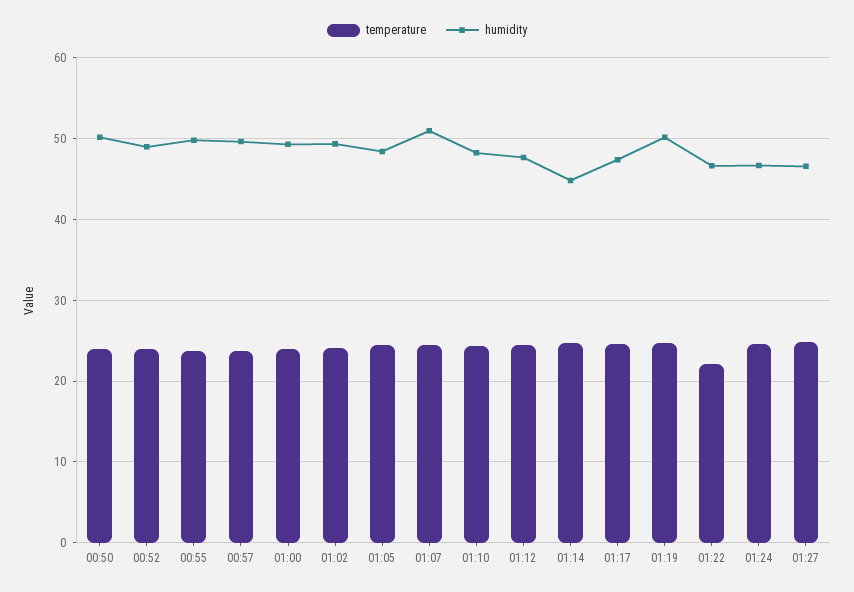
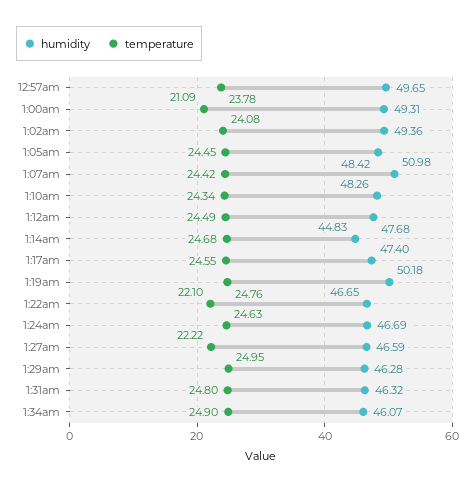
temperature, 00:50: 24 -> none
humidity, 00:50: 50 -> none
temperature, 00:52: 24 -> none
humidity, 00:52: 49 -> none
temperature, 00:55: 24 -> none
humidity, 00:55: 50 -> none
temperature, 01:00: 24 -> 21.09
temperature, 01:27: 25 -> 22.22
humidity, 1:29am: none -> 46.28
temperature, 1:29am: none -> 24.95
humidity, 1:31am: none -> 46.32
temperature, 1:31am: none -> 24.8
humidity, 1:34am: none -> 46.07
temperature, 1:34am: none -> 24.9

